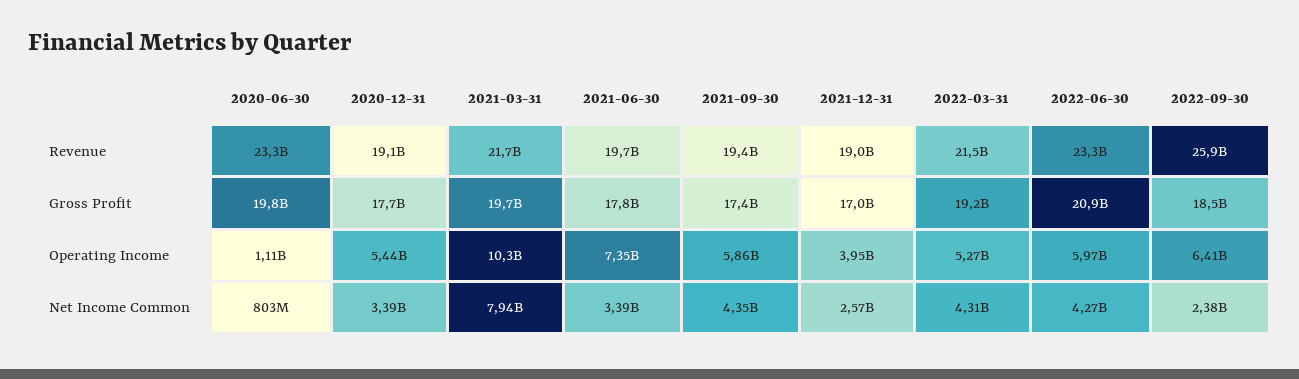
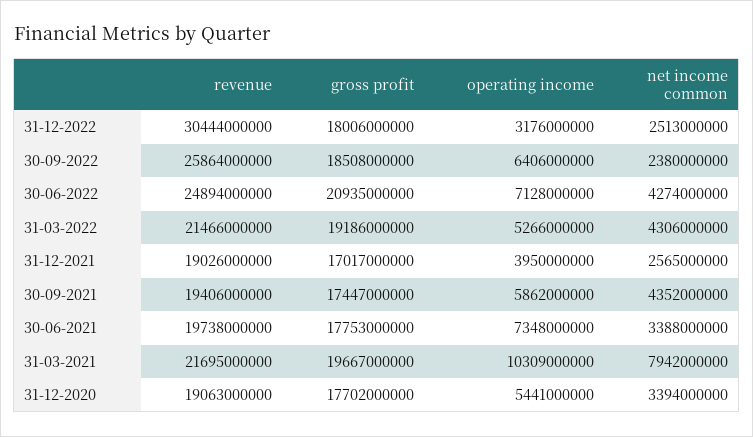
2020-06-30, Revenue: 23300000000 -> none
2022-06-30, Revenue: 23300000000 -> 24894000000
2020-06-30, Gross Profit: 19800000000 -> none
2020-06-30, Operating Income: 1110000000 -> none
2022-06-30, Operating Income: 5970000000 -> 7128000000
2020-06-30, Net Income Common: 803000000 -> none
31-12-2022, Revenue: none -> 30444000000
31-12-2022, Gross Profit: none -> 18006000000
31-12-2022, Operating Income: none -> 3176000000
31-12-2022, Net Income Common: none -> 2513000000

